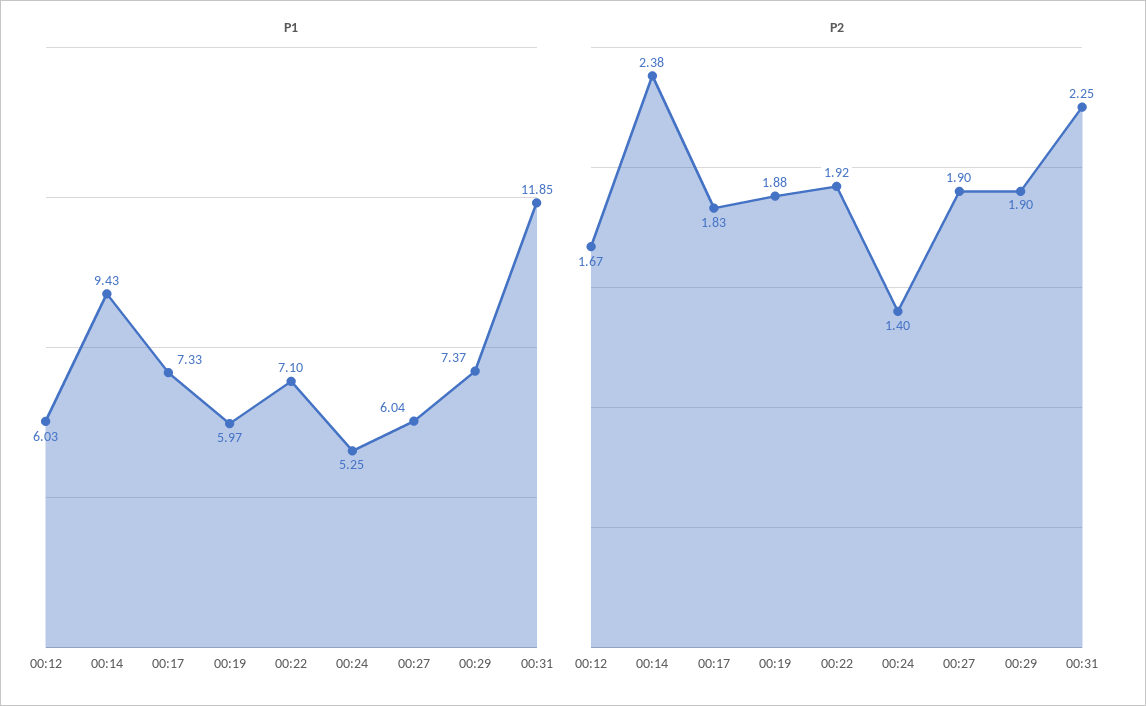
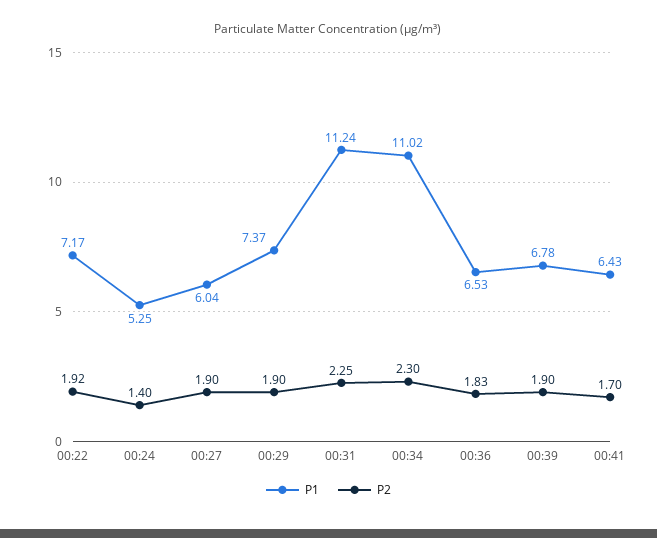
P1, 00:12: 6.03 -> none
P1, 00:14: 9.43 -> none
P1, 00:17: 7.33 -> none
P1, 00:19: 5.97 -> none
P1, 00:22: 7.1 -> 7.17
P1, 00:31: 11.85 -> 11.24
P2, 00:12: 1.67 -> none
P2, 00:14: 2.38 -> none
P2, 00:17: 1.83 -> none
P2, 00:19: 1.88 -> none
P1, 00:34: none -> 11.02
P2, 00:34: none -> 2.3
P1, 00:36: none -> 6.53
P2, 00:36: none -> 1.83
P1, 00:39: none -> 6.78
P2, 00:39: none -> 1.9
P1, 00:41: none -> 6.43
P2, 00:41: none -> 1.7

